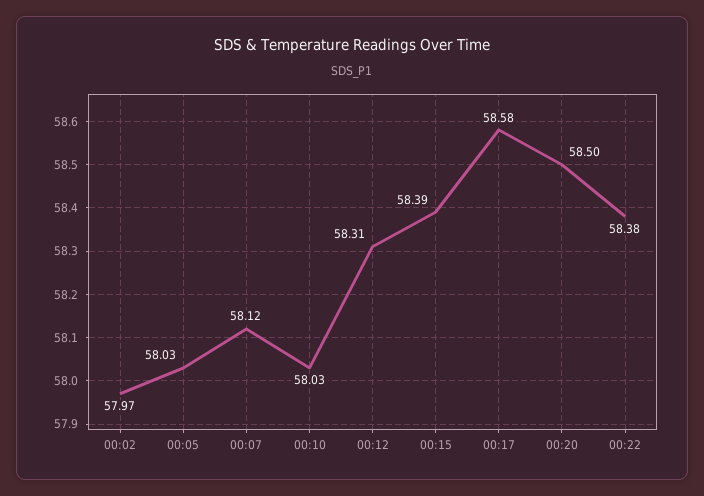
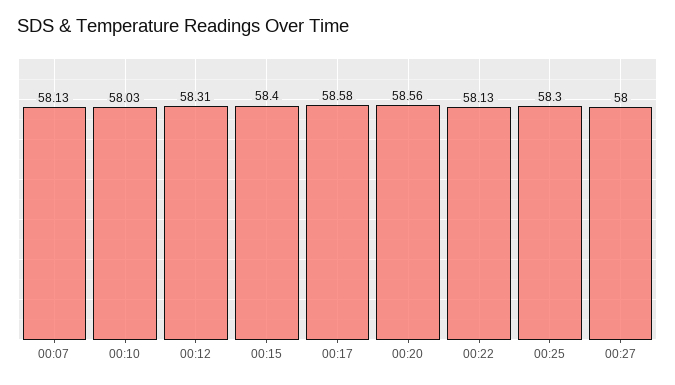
00:02: 57.97 -> none
00:05: 58.03 -> none
00:07: 58.12 -> 58.13
00:15: 58.39 -> 58.4
00:20: 58.5 -> 58.56
00:22: 58.38 -> 58.13
00:25: none -> 58.3
00:27: none -> 58

